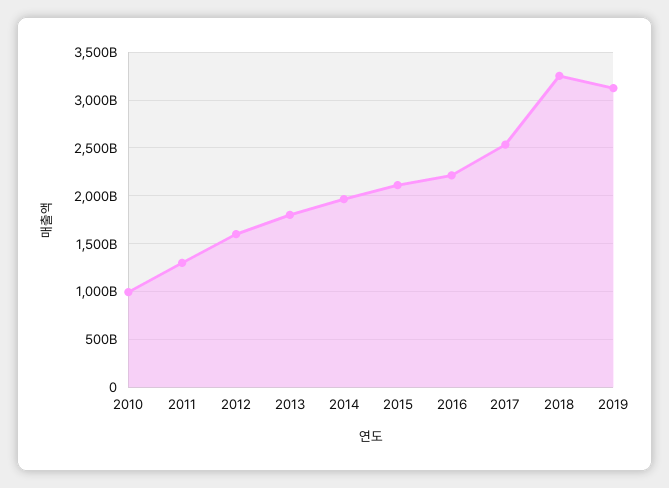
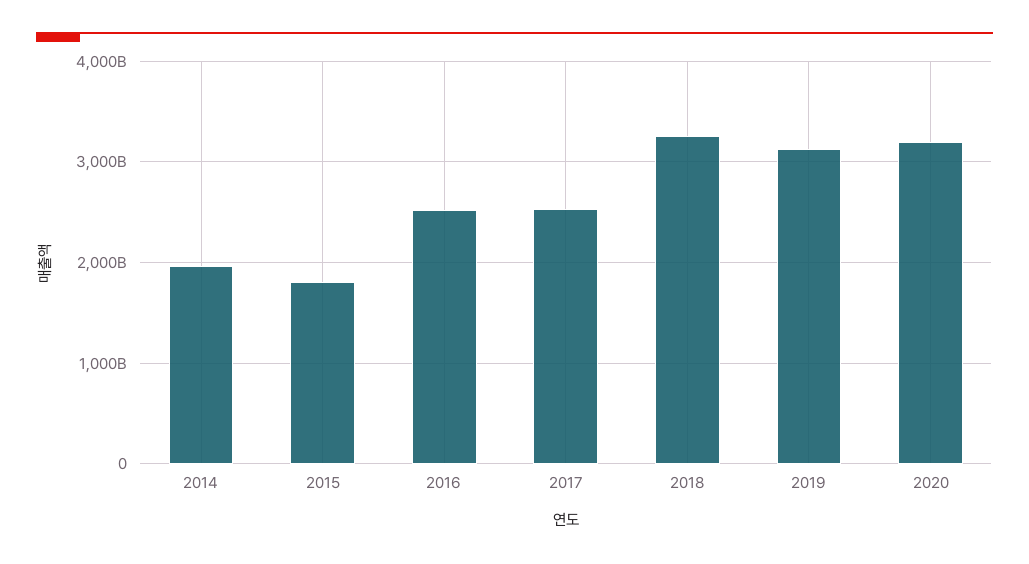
2010: 1000000000000 -> none
2011: 1300000000000 -> none
2012: 1600000000000 -> none
2013: 1800000000000 -> none
2015: 2100000000000 -> 1800000000000
2016: 2200000000000 -> 2500000000000
2020: none -> 3200000000000

